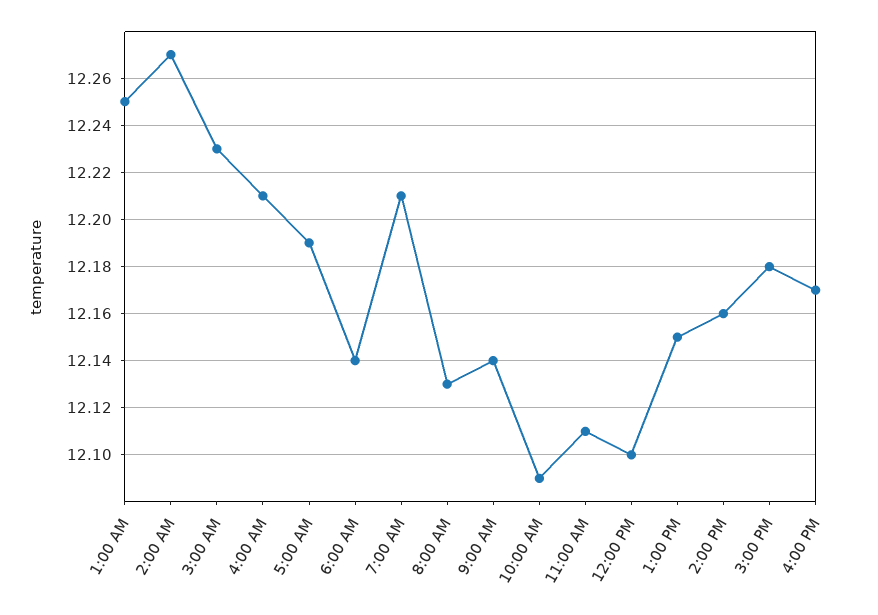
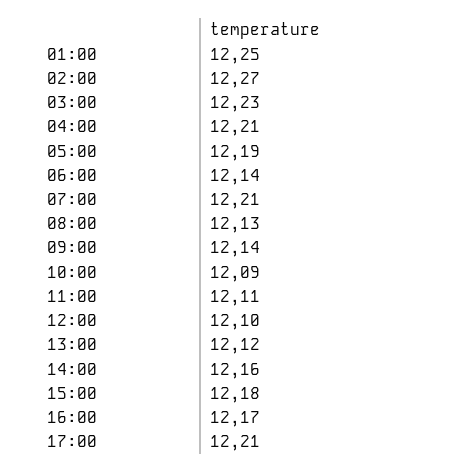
1:00 PM: 12.15 -> 12.12
17:00: none -> 12.21

